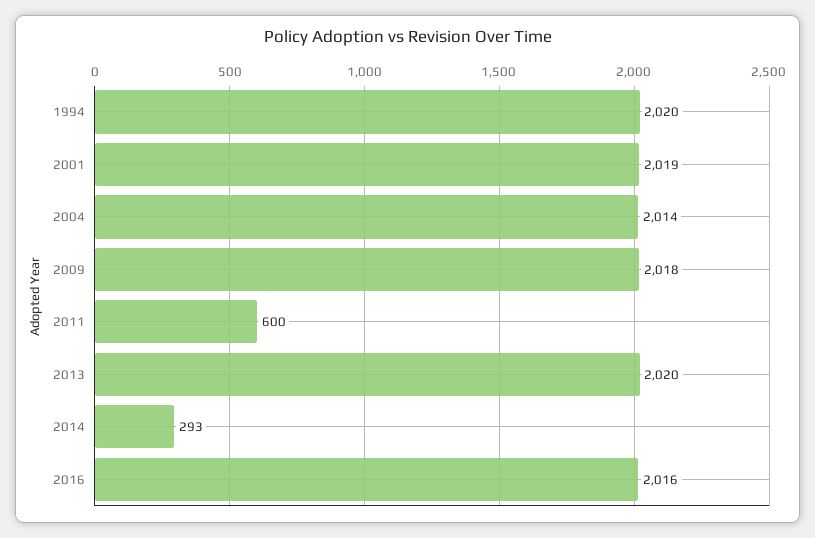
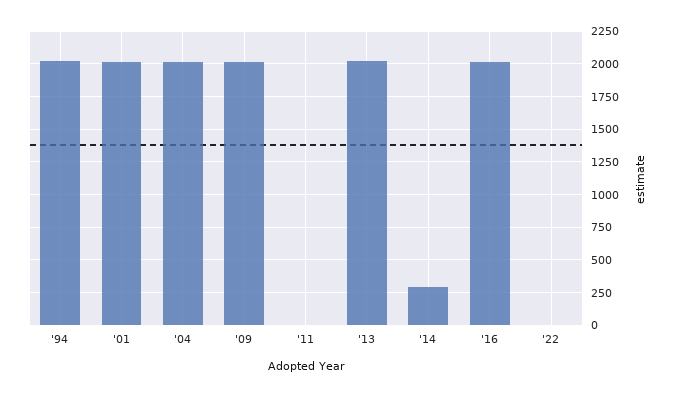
2011: 600 -> 0
'22: none -> 0

